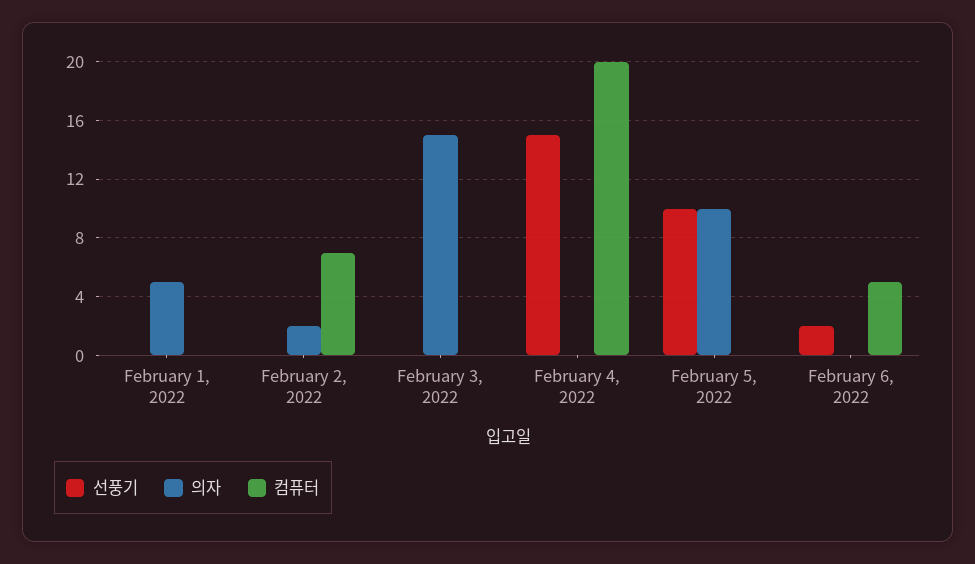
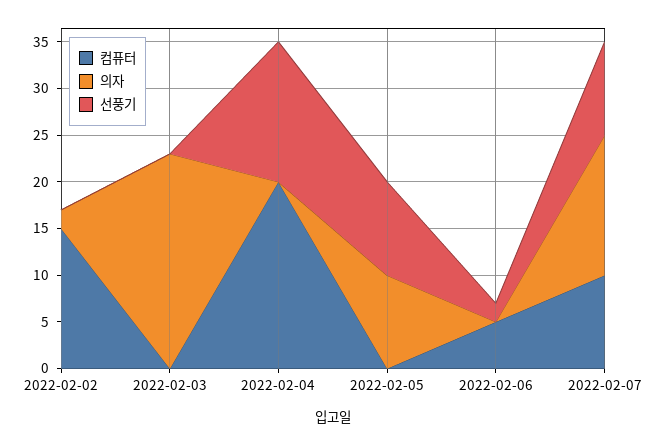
선풍기, February 1, 2022: 0 -> none
의자, February 1, 2022: 5 -> none
컴퓨터, February 1, 2022: 0 -> none
컴퓨터, February 2, 2022: 7 -> 15
의자, February 3, 2022: 15 -> 23
컴퓨터, 2022-02-07: none -> 10
의자, 2022-02-07: none -> 15
선풍기, 2022-02-07: none -> 10

